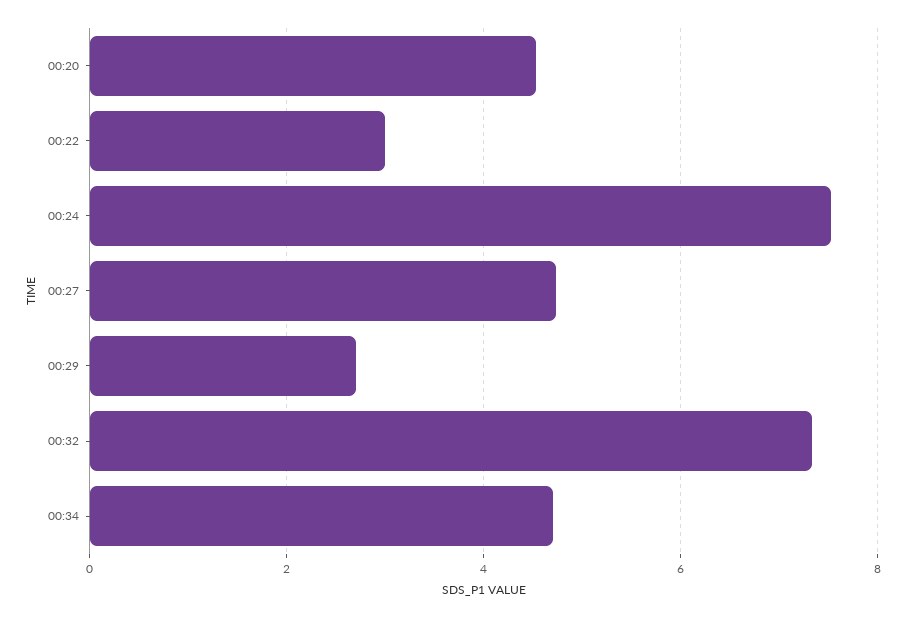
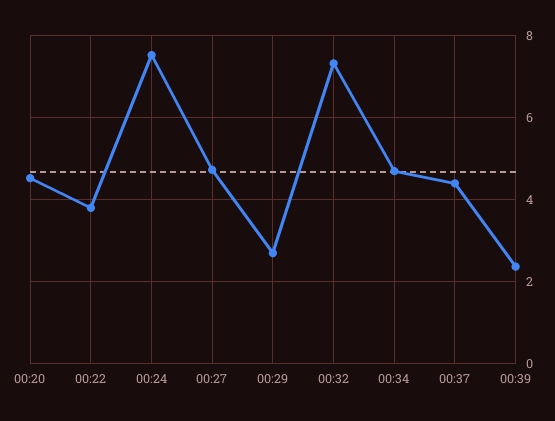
00:22: 3 -> 3.8
00:37: none -> 4.4
00:39: none -> 2.4

